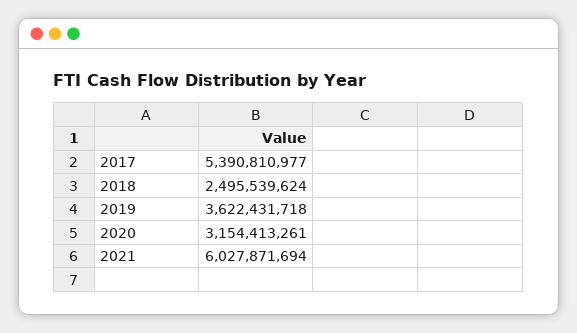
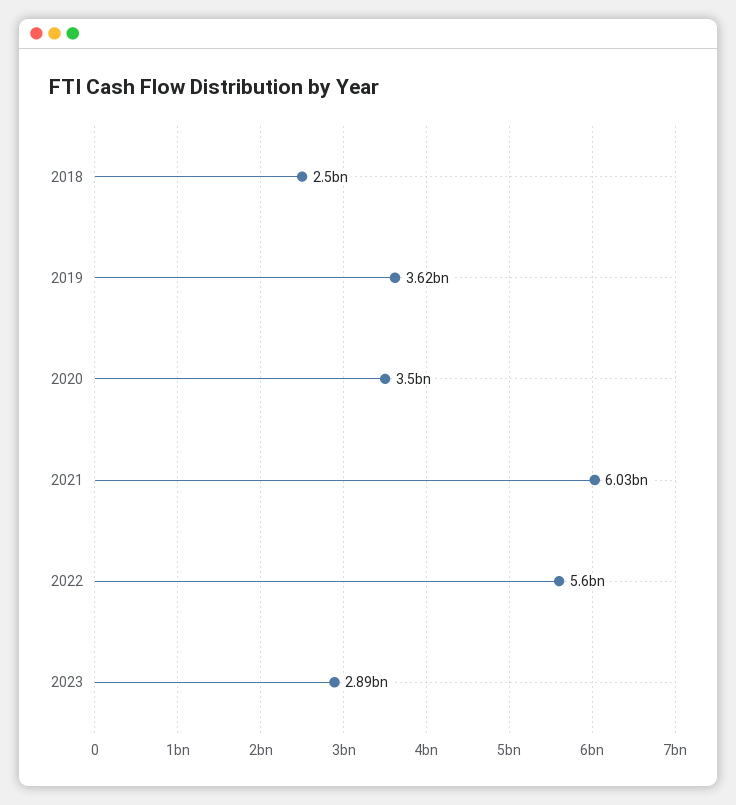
2017: 5390810977 -> none
2020: 3154413261 -> 3500000000
2022: none -> 5600000000
2023: none -> 2890000000

